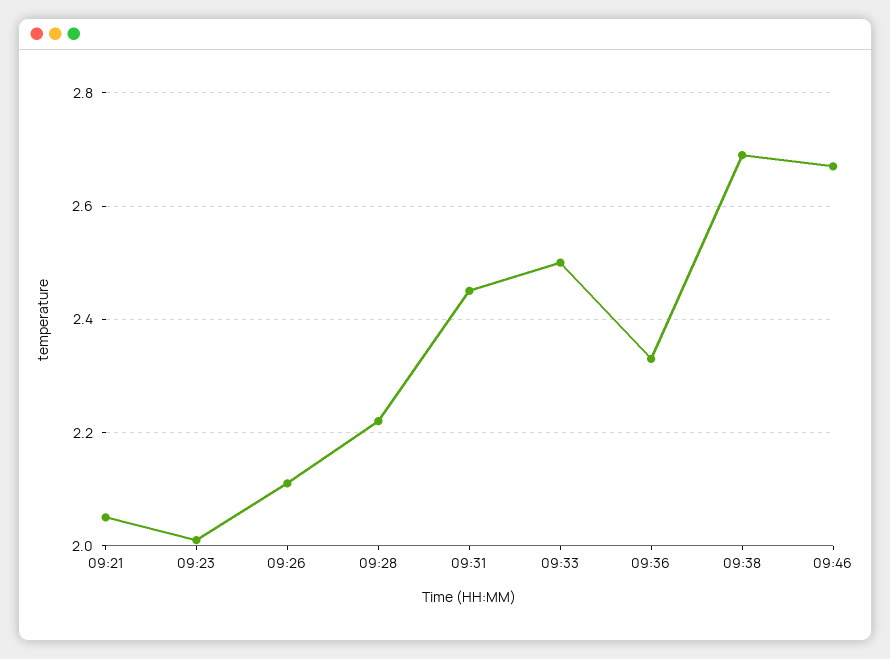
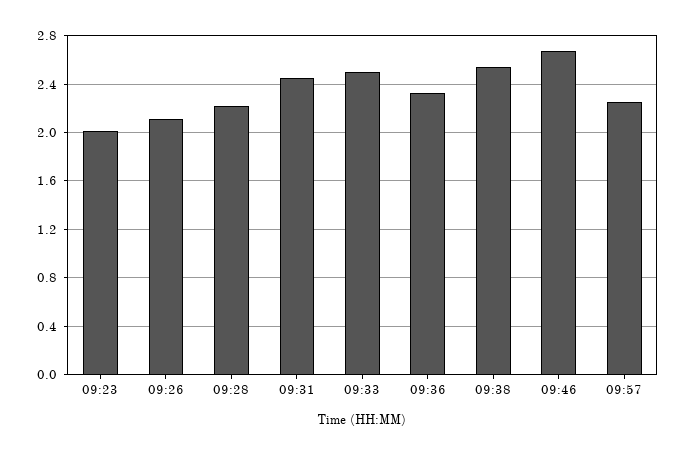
09:21: 2.05 -> none
09:38: 2.7 -> 2.55
09:57: none -> 2.25

